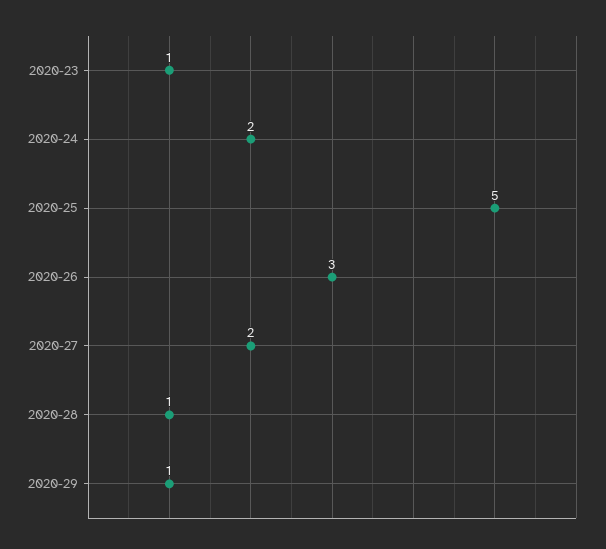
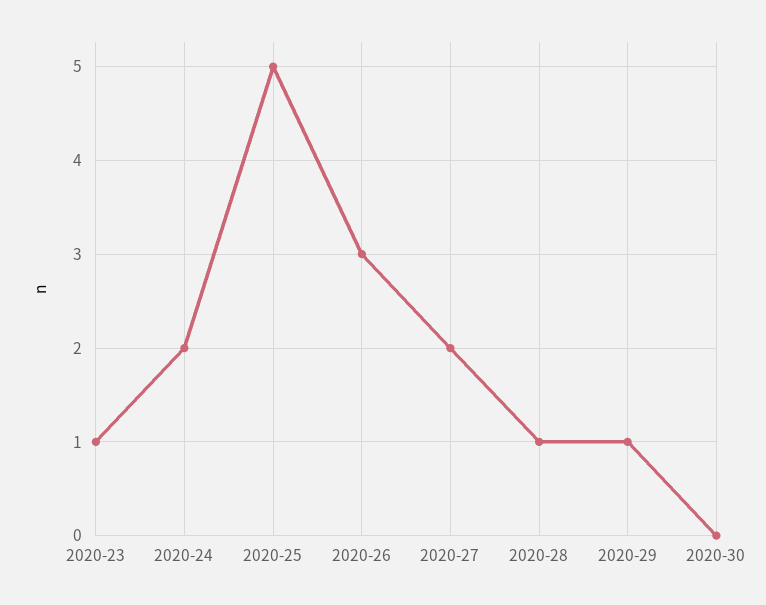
2020-30: none -> 0

